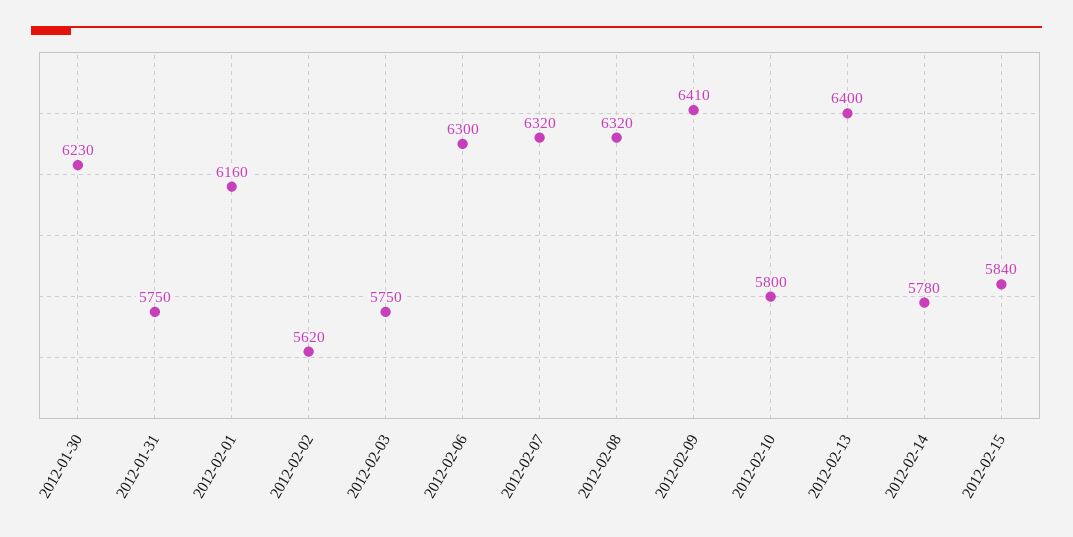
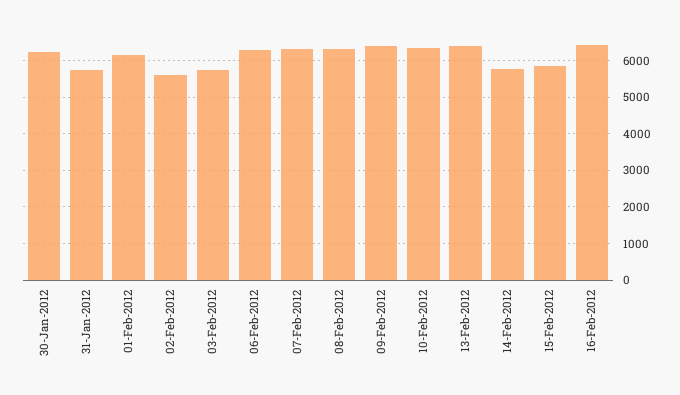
2012-02-10: 5800 -> 6400
16-Feb-2012: none -> 6400

